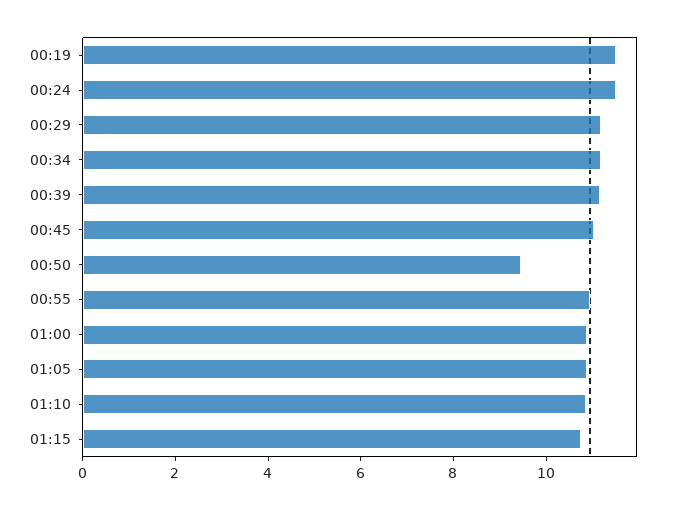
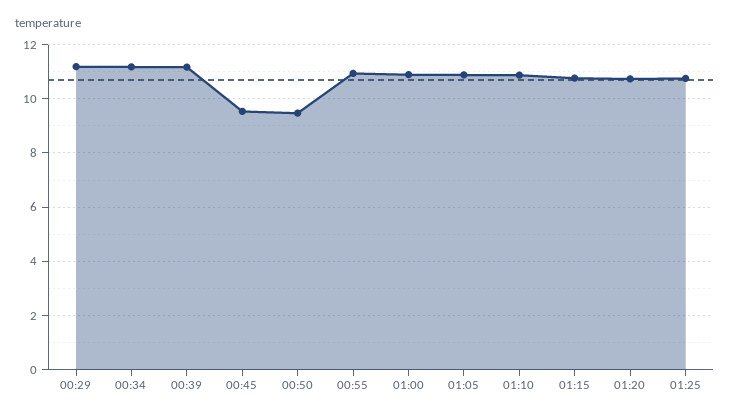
00:19: 11.5 -> none
00:24: 11.5 -> none
00:45: 11 -> 9.5
01:20: none -> 10.75
01:25: none -> 10.75

